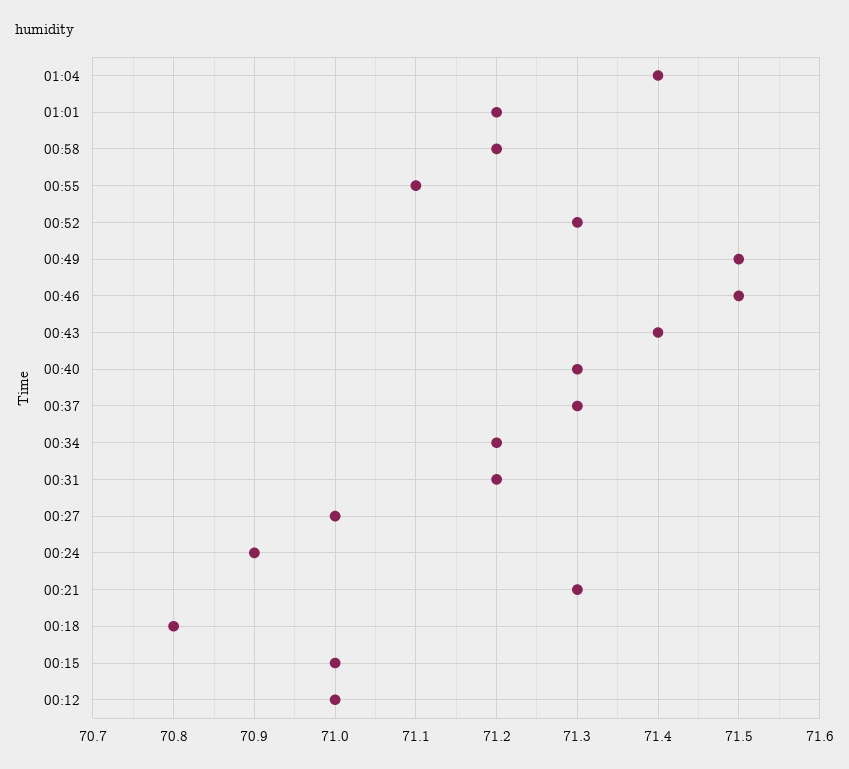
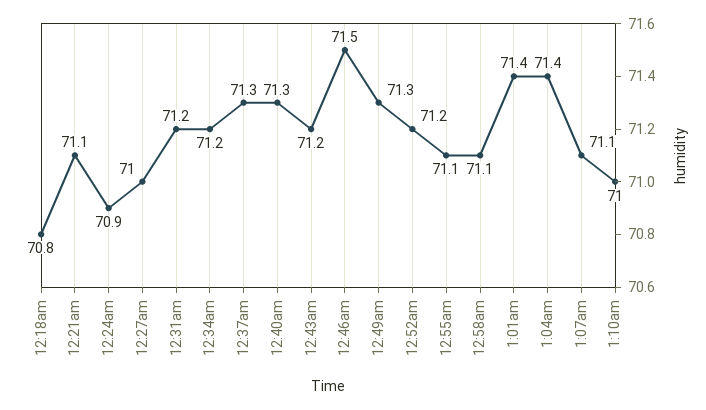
01:01: 71.2 -> 71.4
00:58: 71.2 -> 71.1
00:52: 71.3 -> 71.2
00:49: 71.5 -> 71.3
00:43: 71.4 -> 71.2
00:21: 71.3 -> 71.1
00:15: 71 -> none
00:12: 71 -> none
1:07am: none -> 71.1
1:10am: none -> 71

